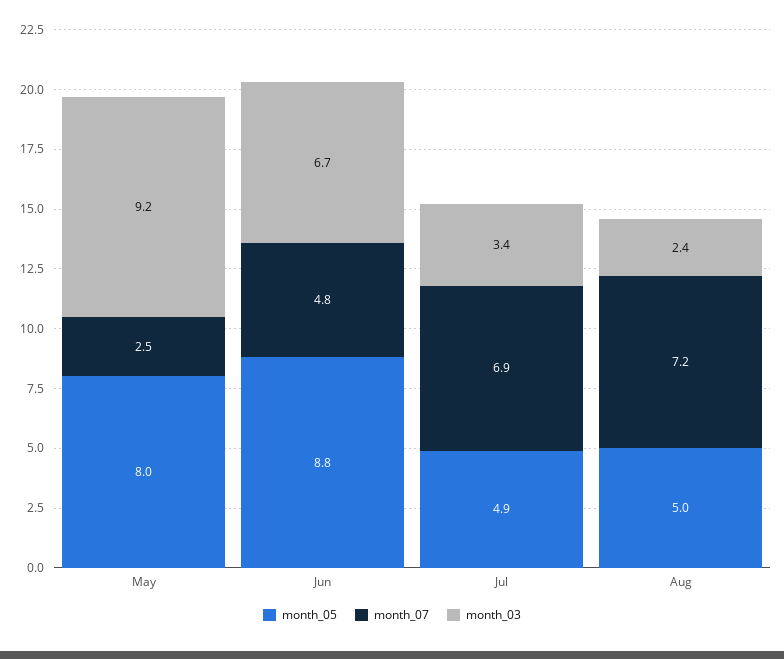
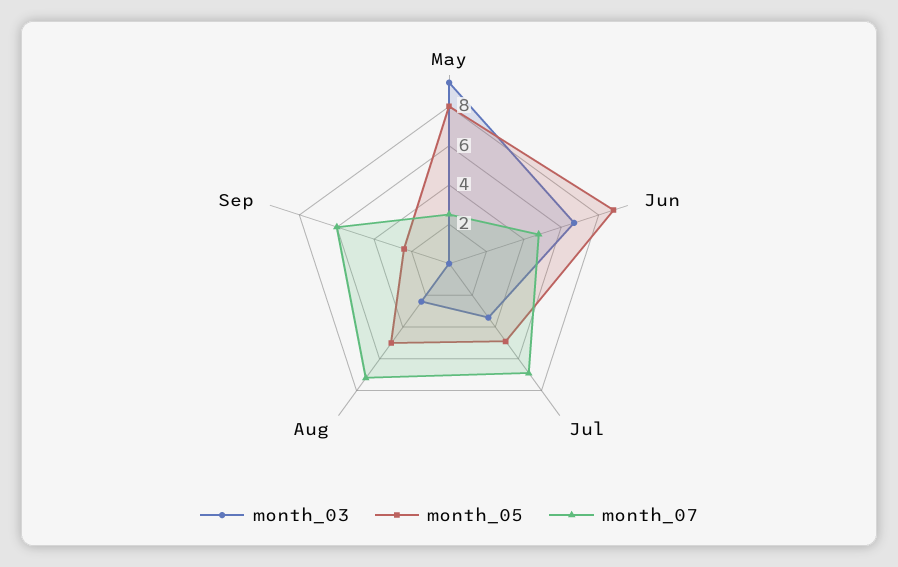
month_03, Sep: none -> 0
month_05, Sep: none -> 2.5
month_07, Sep: none -> 6

